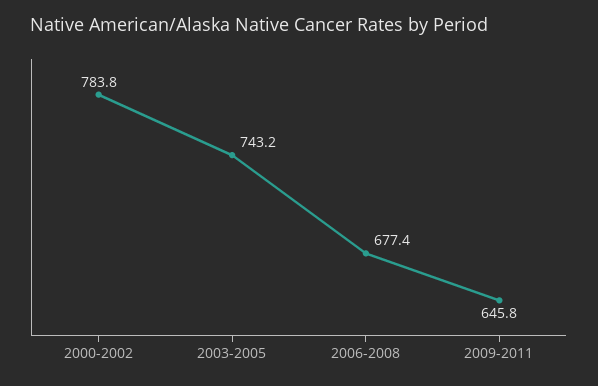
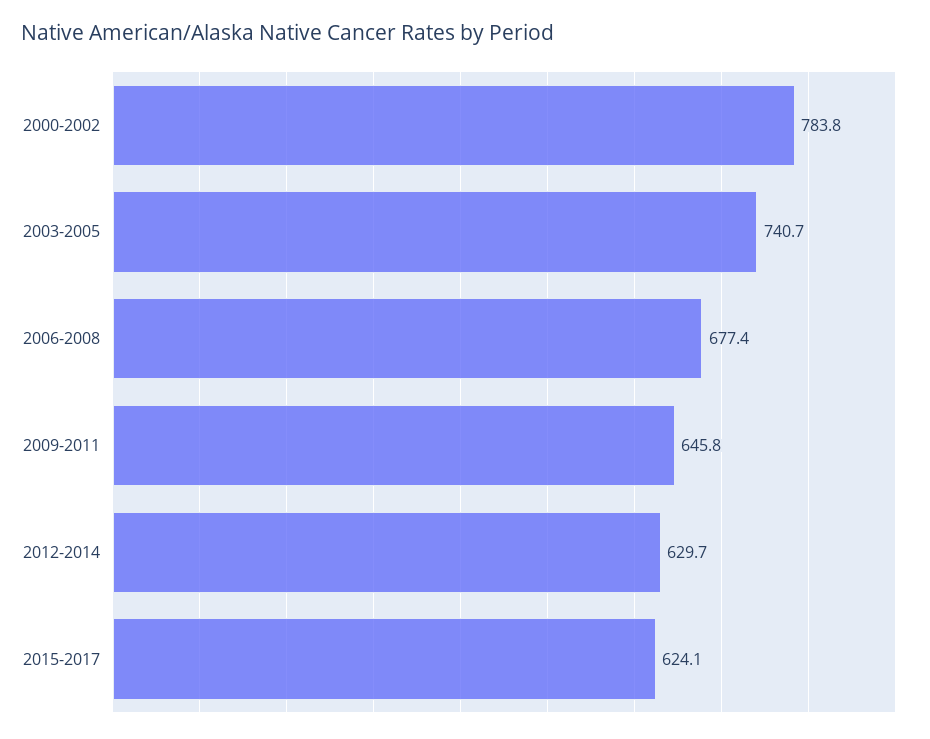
2003-2005: 743.2 -> 740.7
2012-2014: none -> 629.7
2015-2017: none -> 624.1

